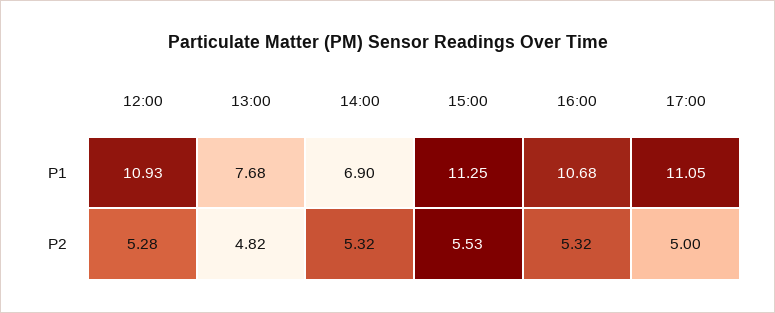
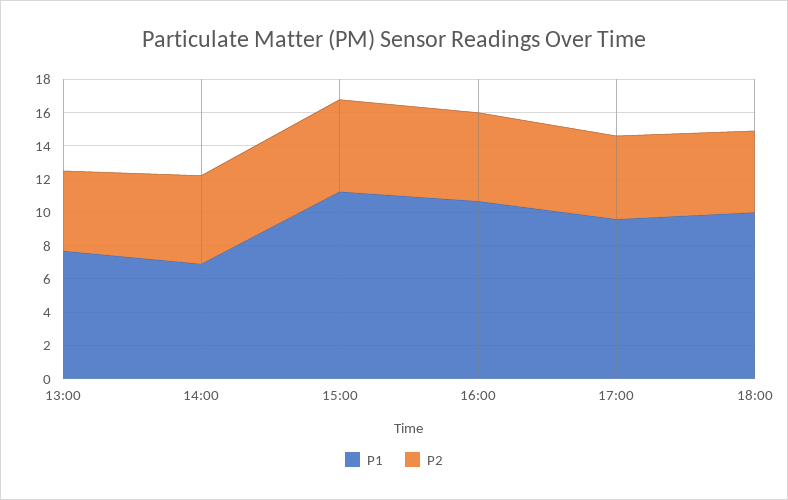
P1, 12:00: 10.93 -> none
P1, 17:00: 11.05 -> 9.5
P2, 12:00: 5.28 -> none
P1, 18:00: none -> 10
P2, 18:00: none -> 5

